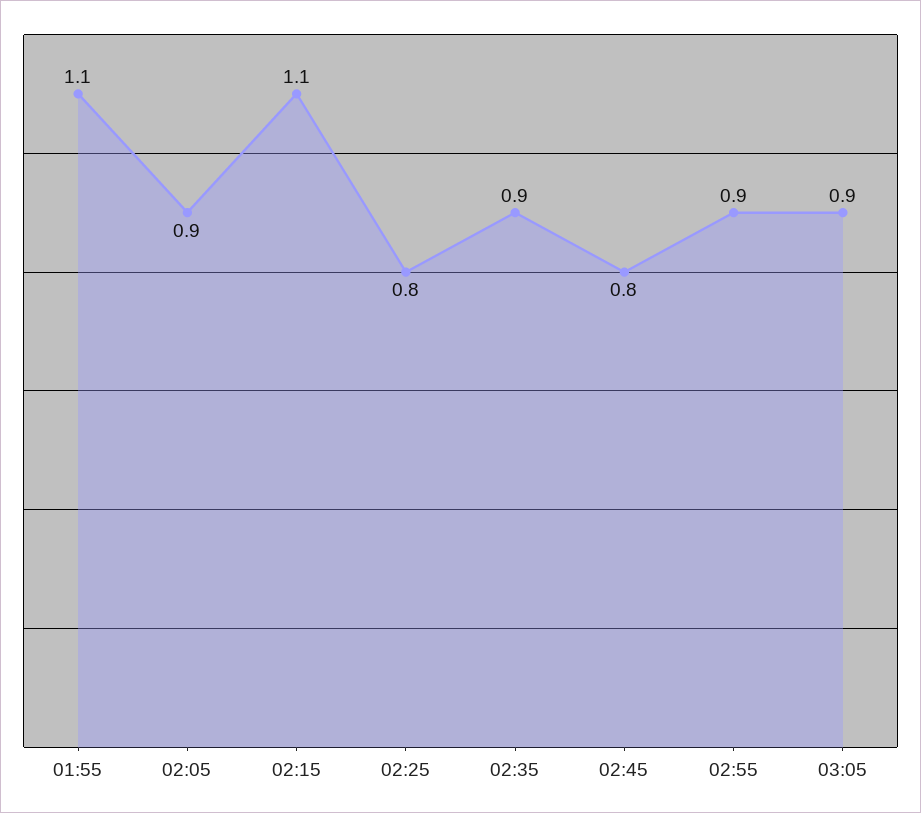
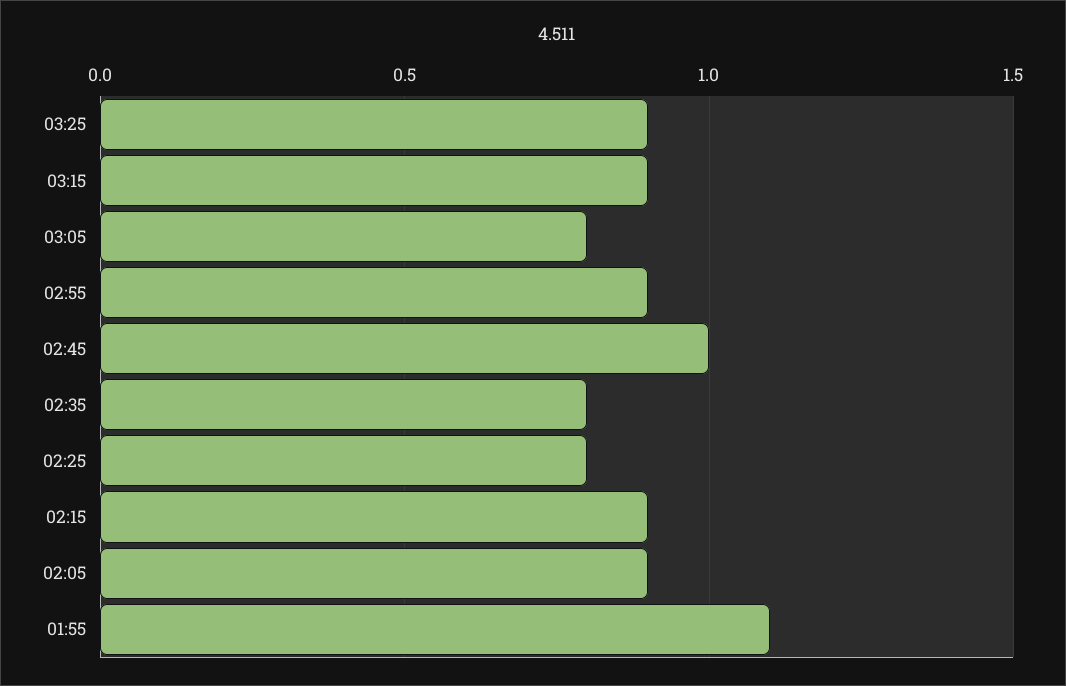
02:15: 1.1 -> 0.9
02:35: 0.9 -> 0.8
02:45: 0.8 -> 1
03:05: 0.9 -> 0.8
03:25: none -> 0.9
03:15: none -> 0.9

